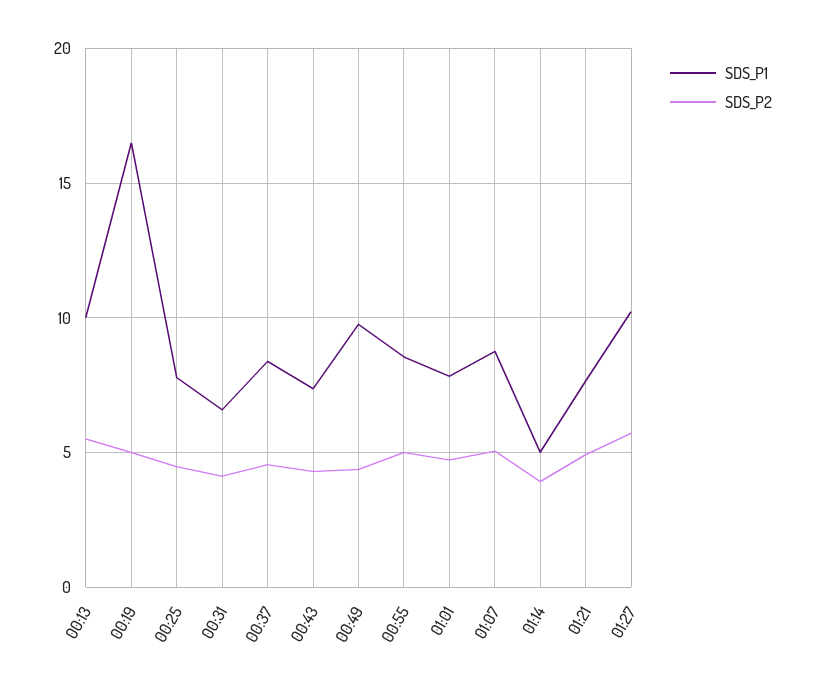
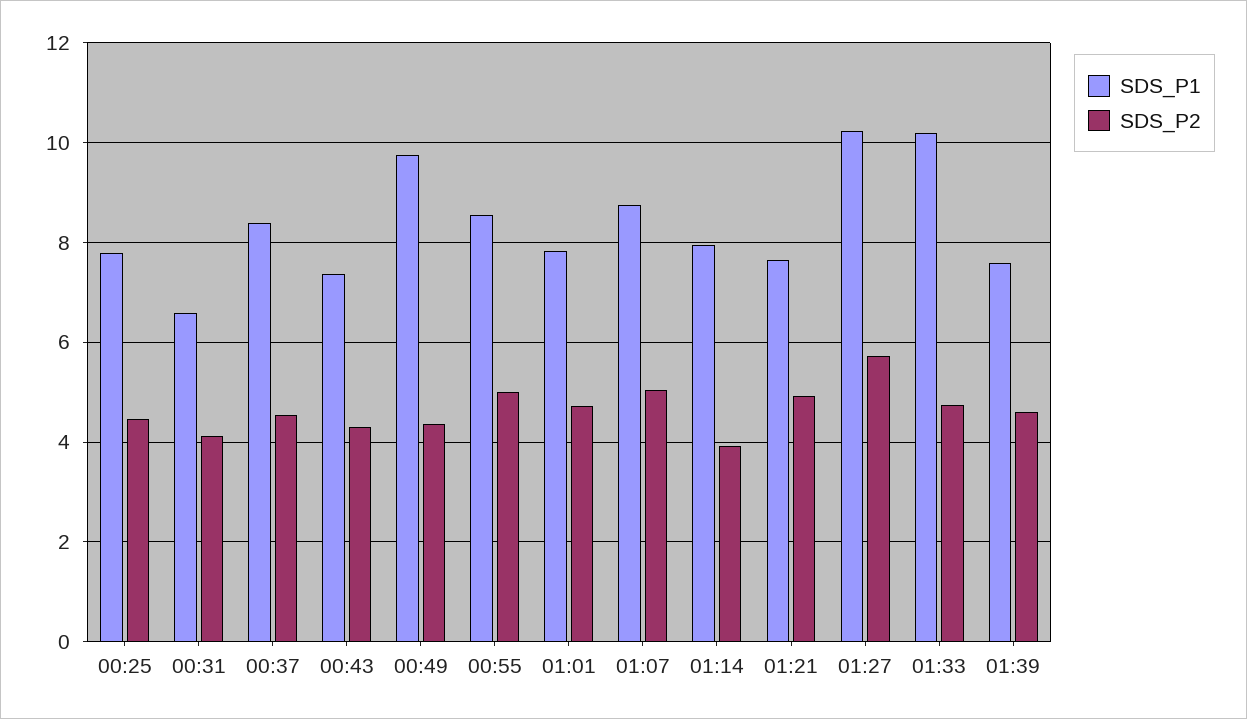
SDS_P1, 00:13: 10 -> none
SDS_P2, 00:13: 5.5 -> none
SDS_P1, 00:19: 16.5 -> none
SDS_P2, 00:19: 5 -> none
SDS_P1, 01:14: 5 -> 8
SDS_P1, 01:33: none -> 10.2
SDS_P2, 01:33: none -> 4.8
SDS_P1, 01:39: none -> 7.6
SDS_P2, 01:39: none -> 4.6

